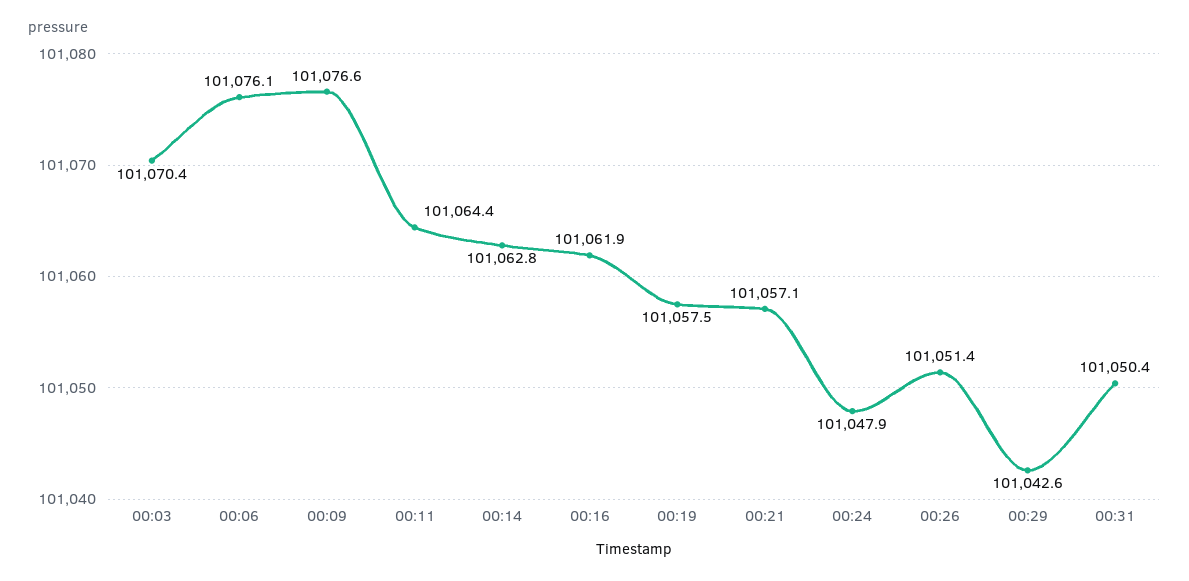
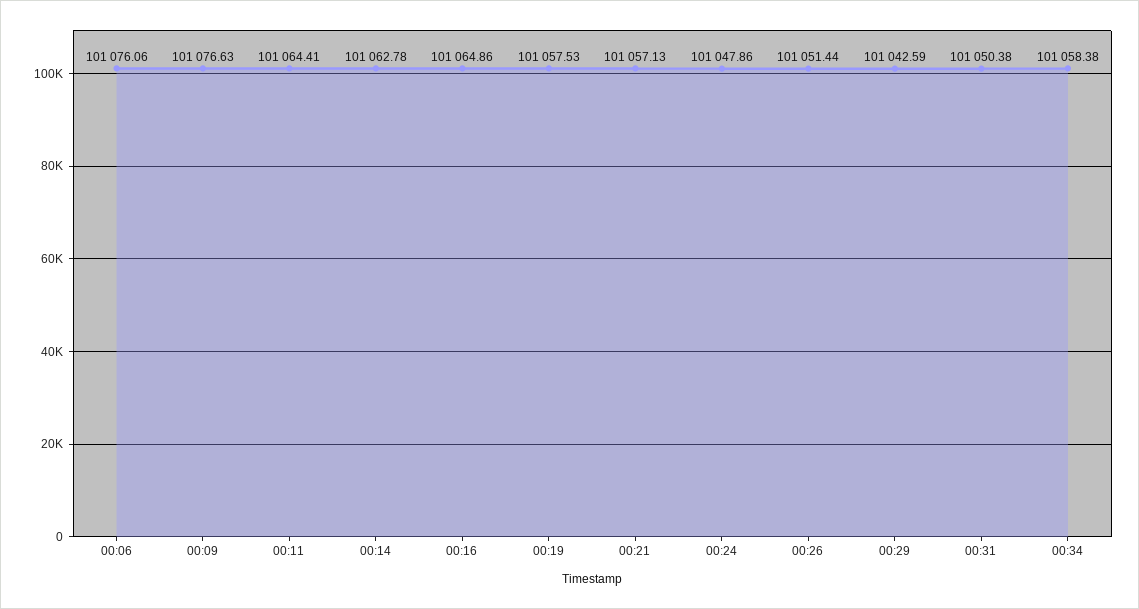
00:03: 101070.4 -> none
00:16: 101061.9 -> 101064.86
00:34: none -> 101058.38

